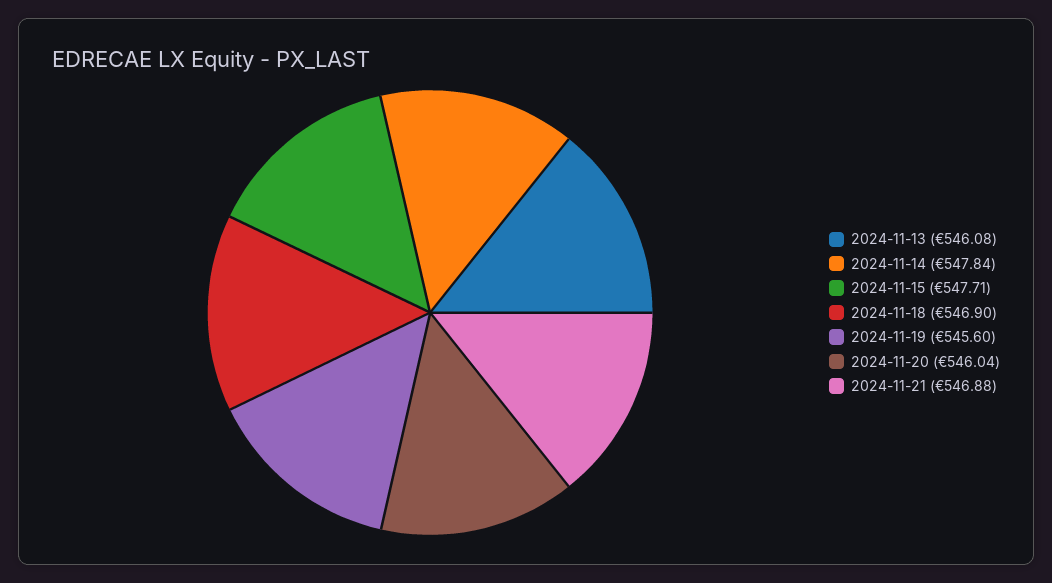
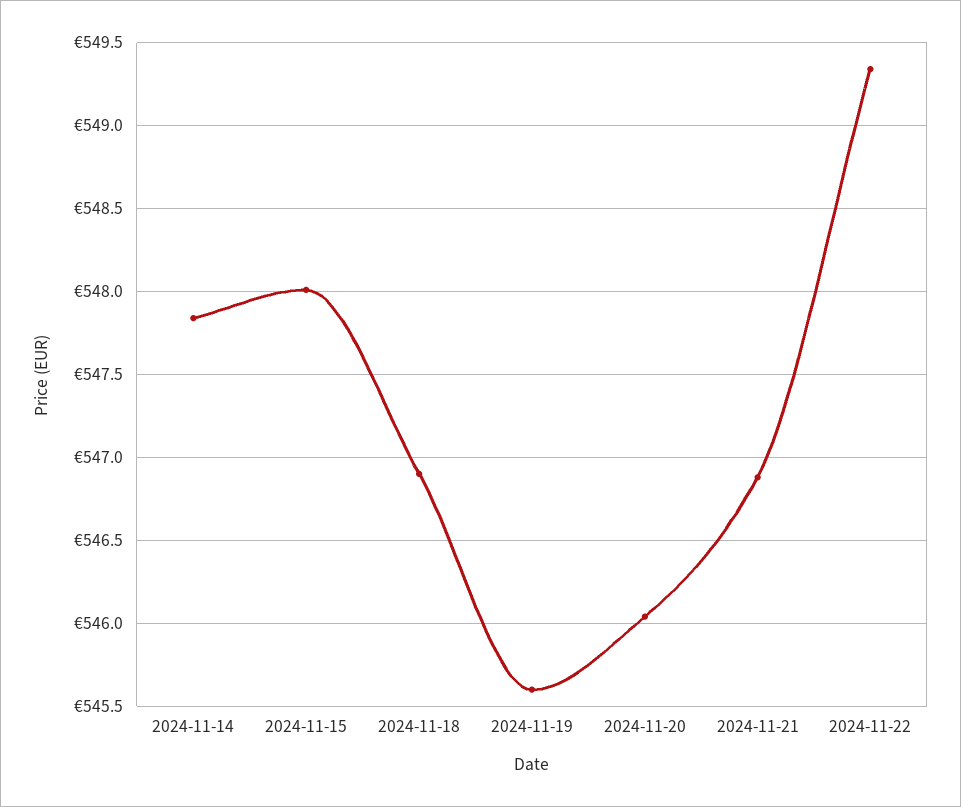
2024-11-13: 546.08 -> none
2024-11-15: 547.71 -> 548
2024-11-22: none -> 549.35

